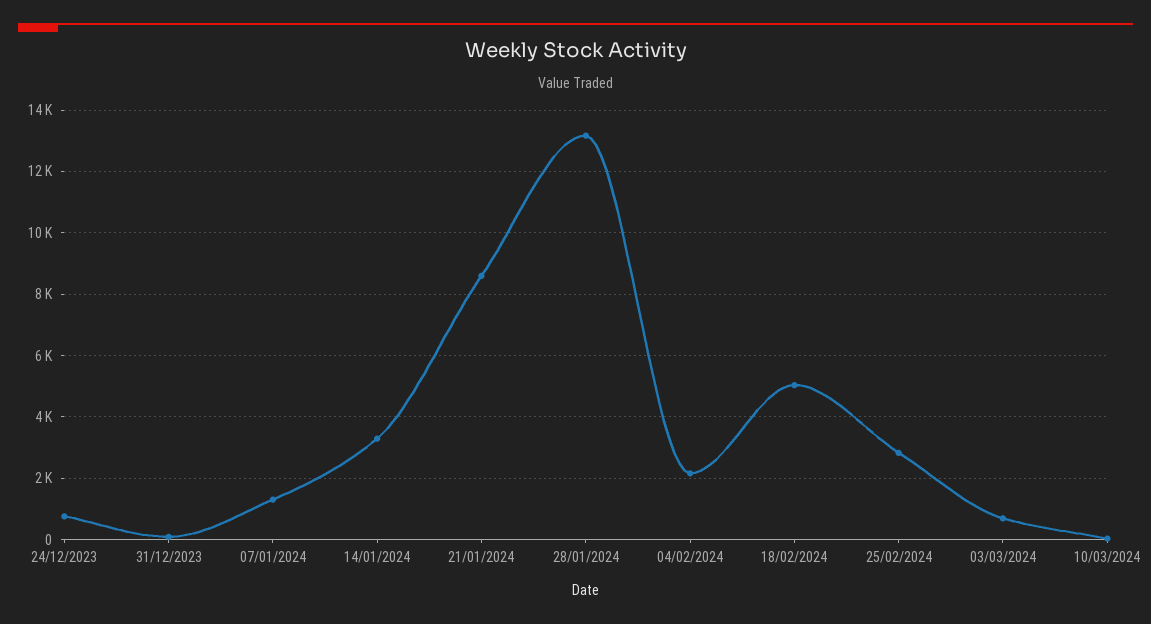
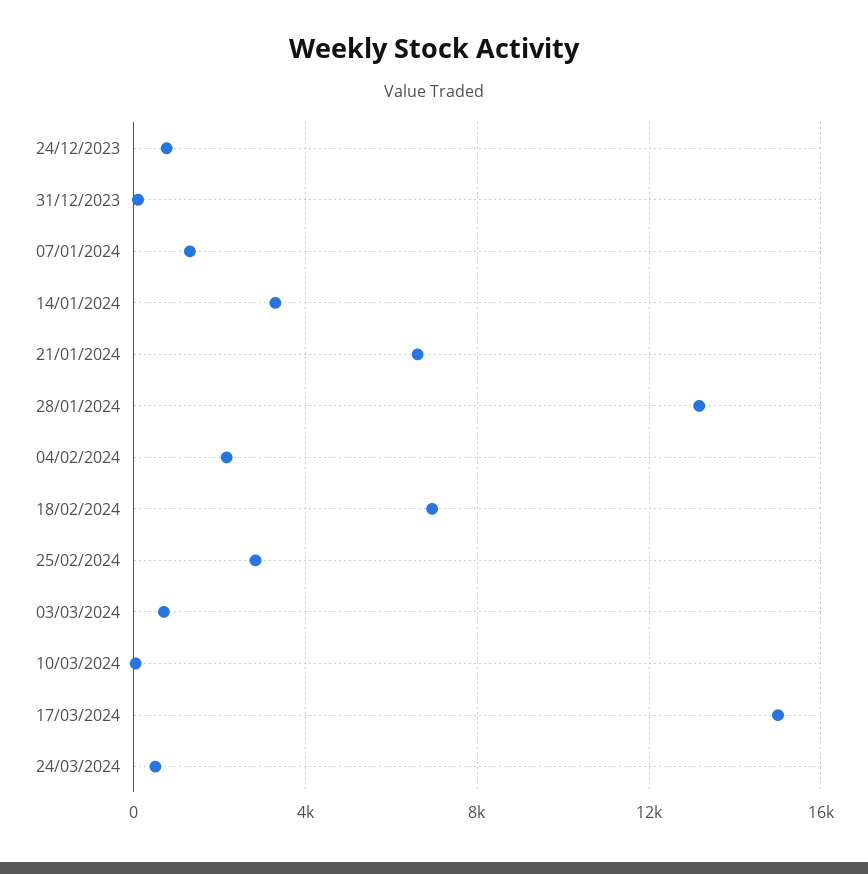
21/01/2024: 8600 -> 6500
18/02/2024: 5000 -> 7000
17/03/2024: none -> 15000
24/03/2024: none -> 500

